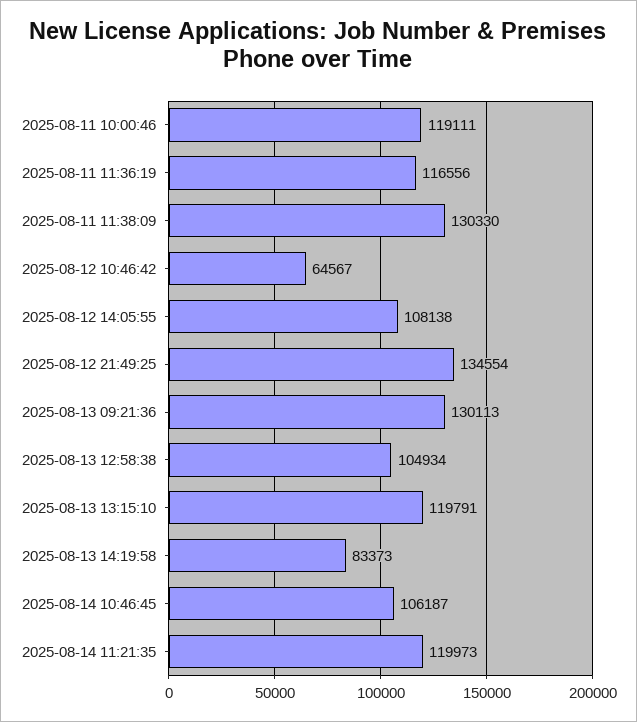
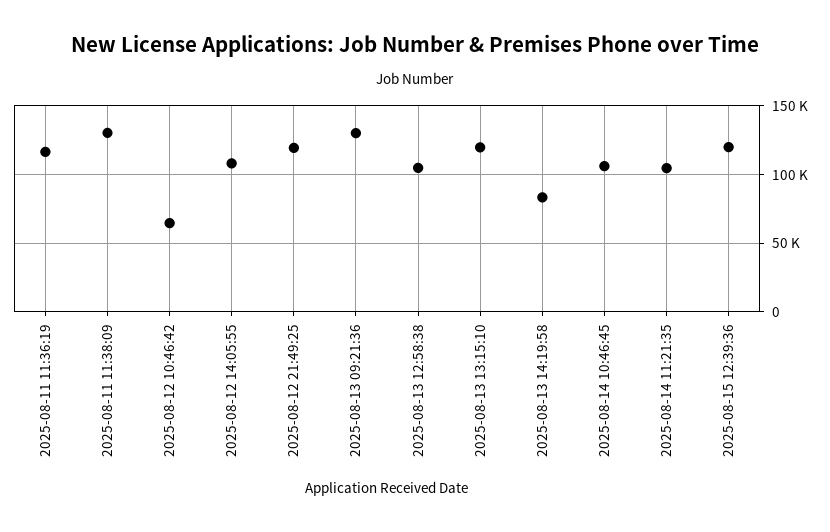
2025-08-11 10:00:46: 119111 -> none
2025-08-12 21:49:25: 134554 -> 120000
2025-08-14 11:21:35: 119973 -> 105000
2025-08-15 12:39:36: none -> 120000

